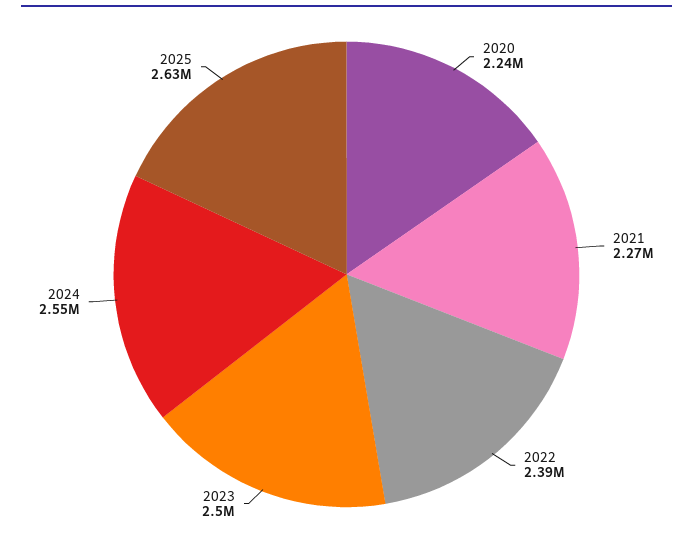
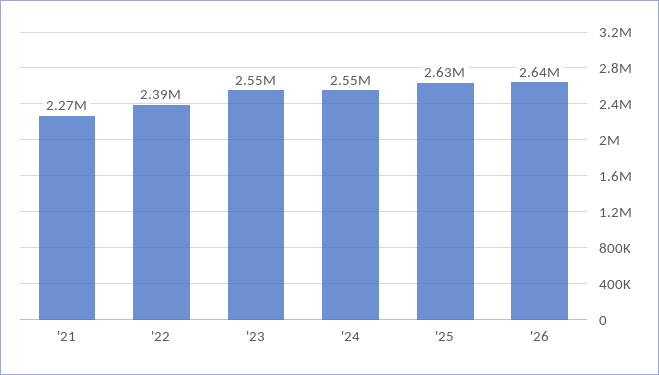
2020: 2240000 -> none
2023: 2500000 -> 2550000
'26: none -> 2640000

